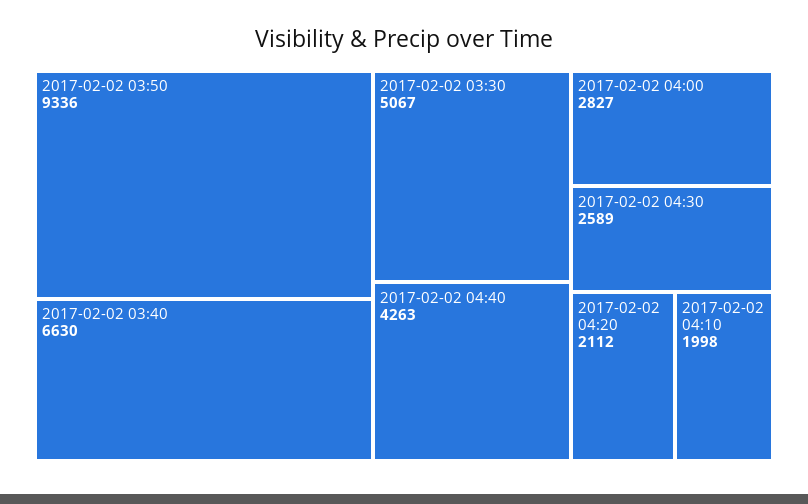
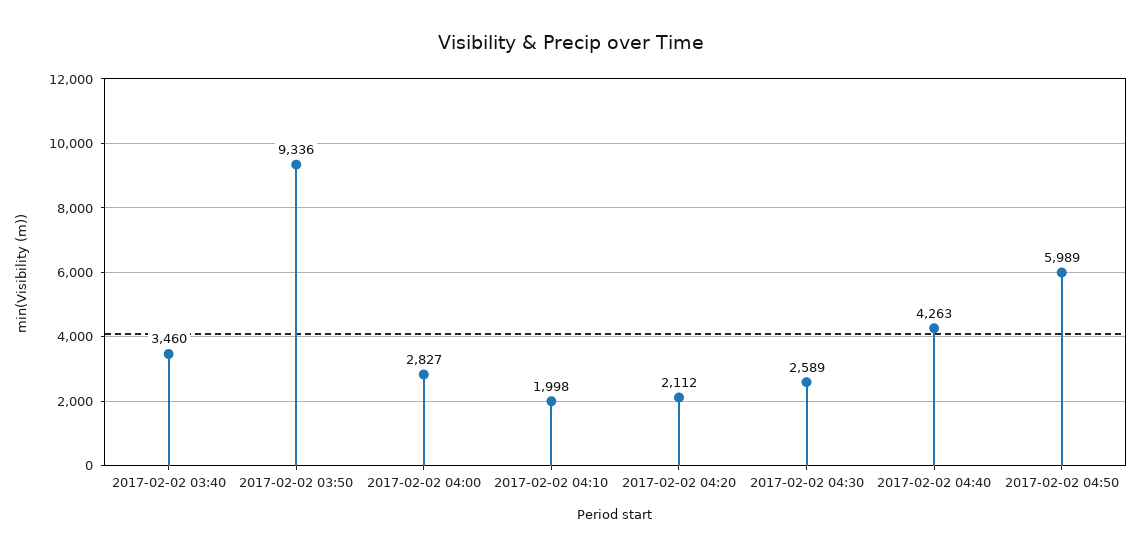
2017-02-02 03:40: 6630 -> 3460
2017-02-02 03:30: 5067 -> none
2017-02-02 04:50: none -> 5989

